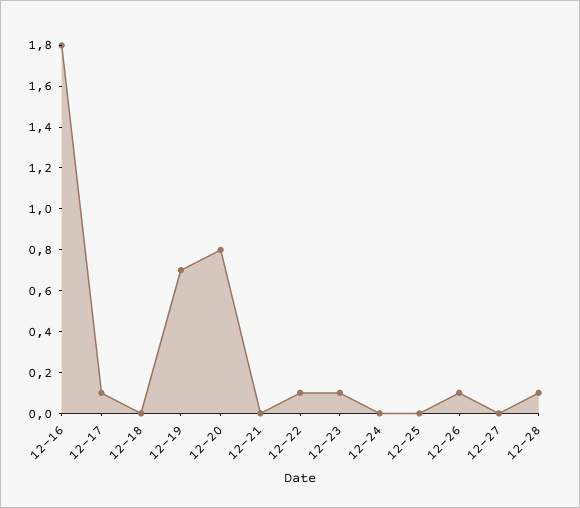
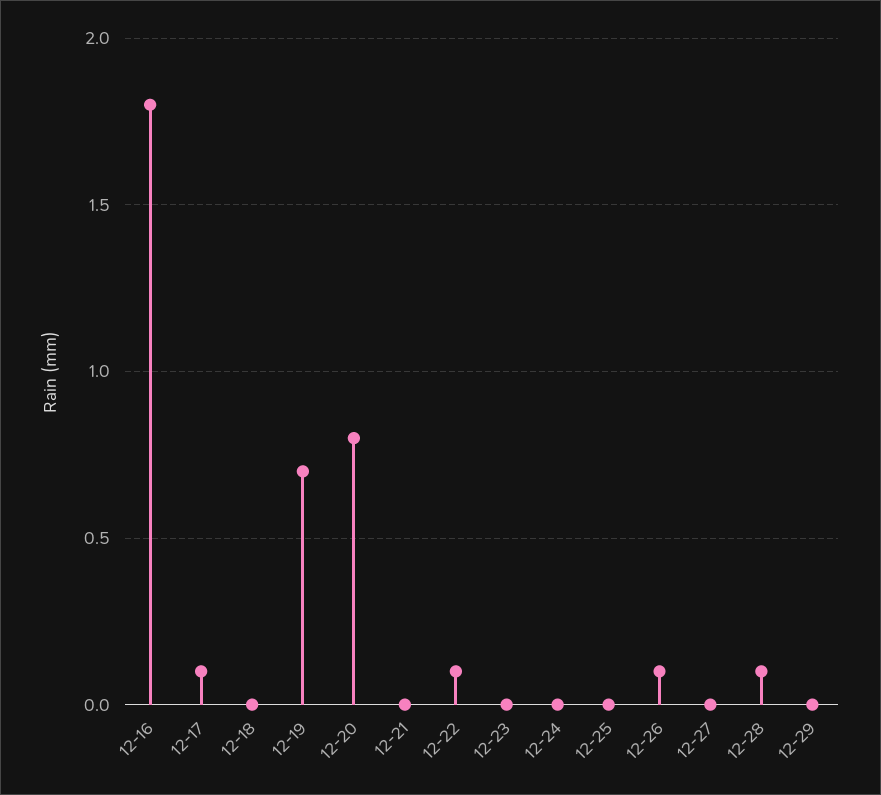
12-23: 0.1 -> 0
12-29: none -> 0

